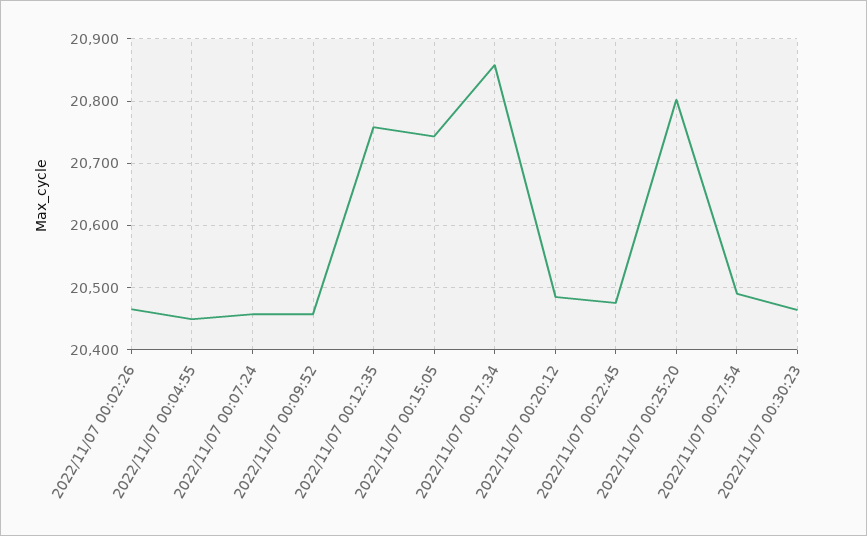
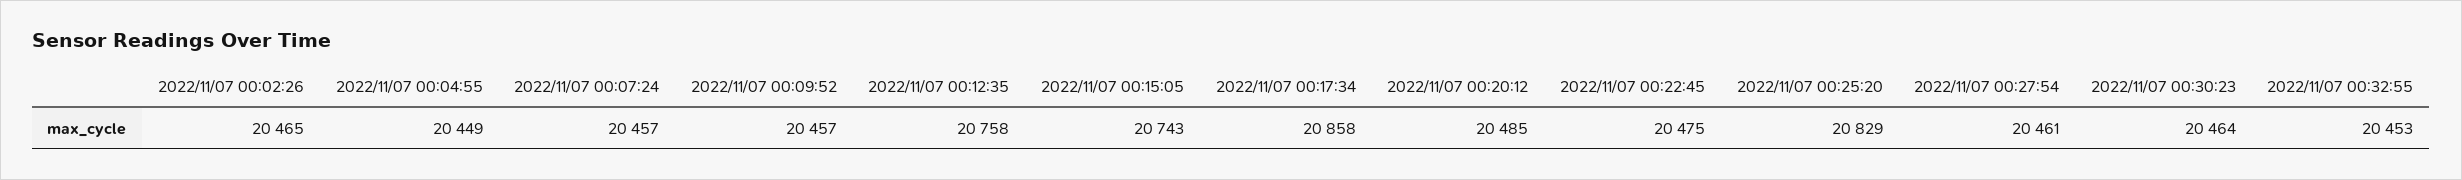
2022/11/07 00:25:20: 20800 -> 20829
2022/11/07 00:27:54: 20490 -> 20461
2022/11/07 00:32:55: none -> 20453

